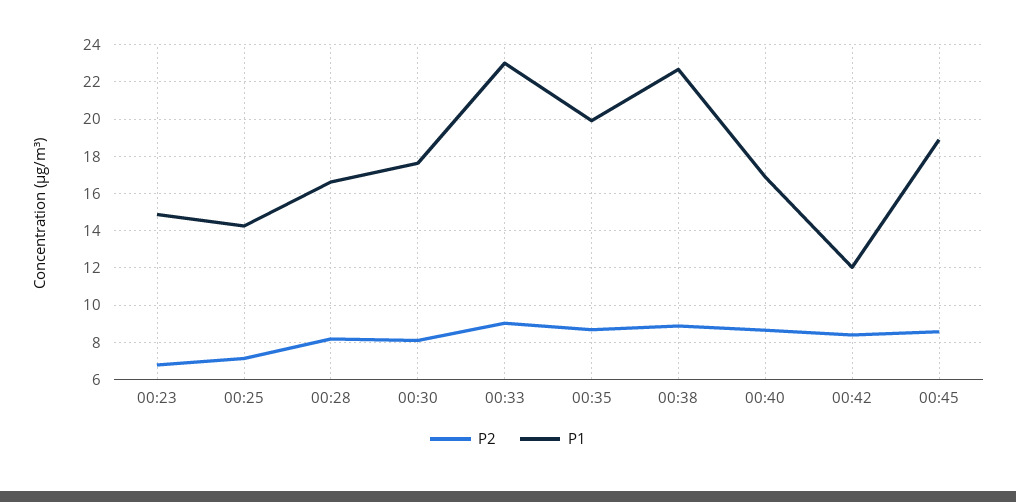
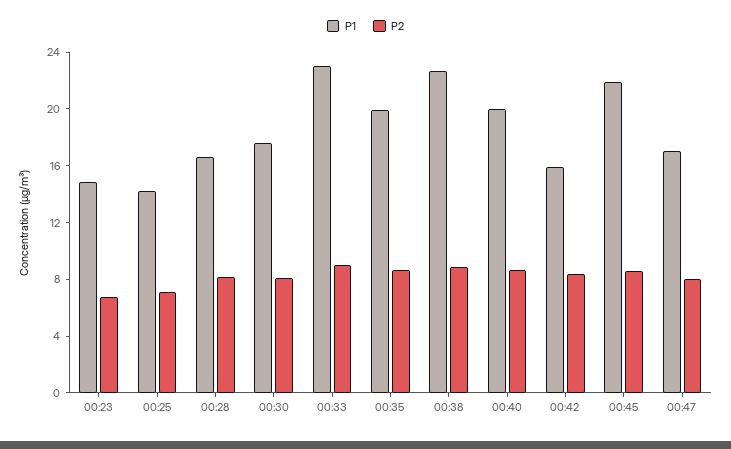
P1, 00:40: 17 -> 20
P1, 00:42: 12 -> 16
P1, 00:45: 19 -> 22
P1, 00:47: none -> 17
P2, 00:47: none -> 8

